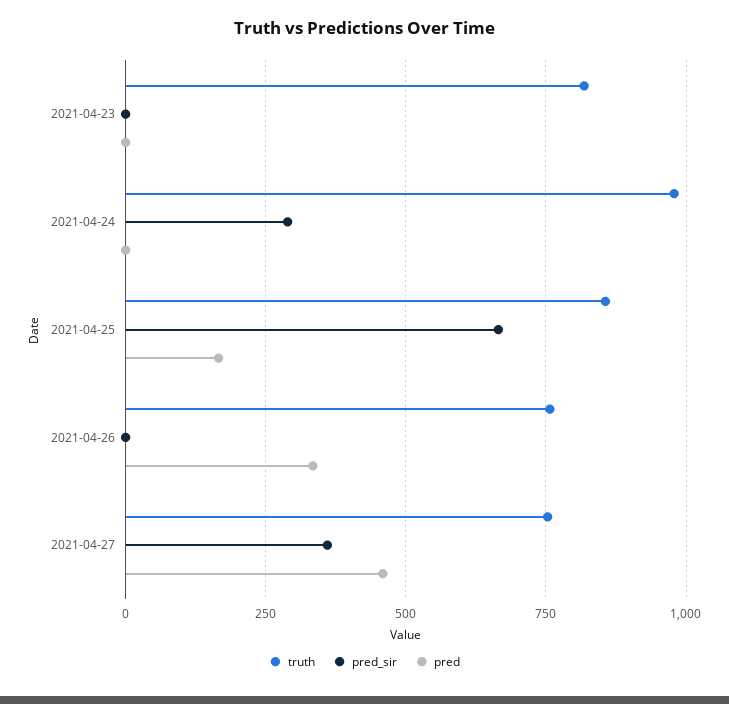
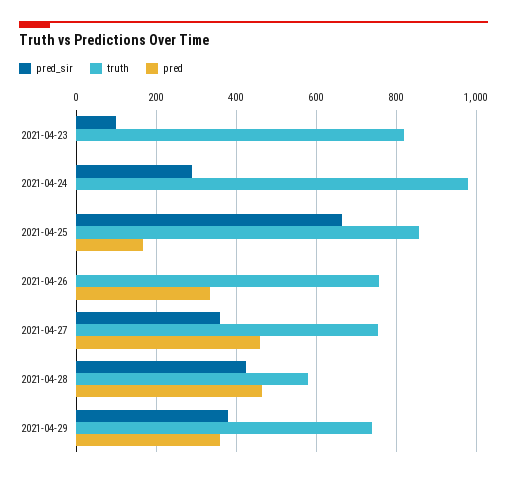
pred_sir, 2021-04-23: 0 -> 100
pred_sir, 2021-04-28: none -> 420
truth, 2021-04-28: none -> 580
pred, 2021-04-28: none -> 460
pred_sir, 2021-04-29: none -> 380
truth, 2021-04-29: none -> 740
pred, 2021-04-29: none -> 360

